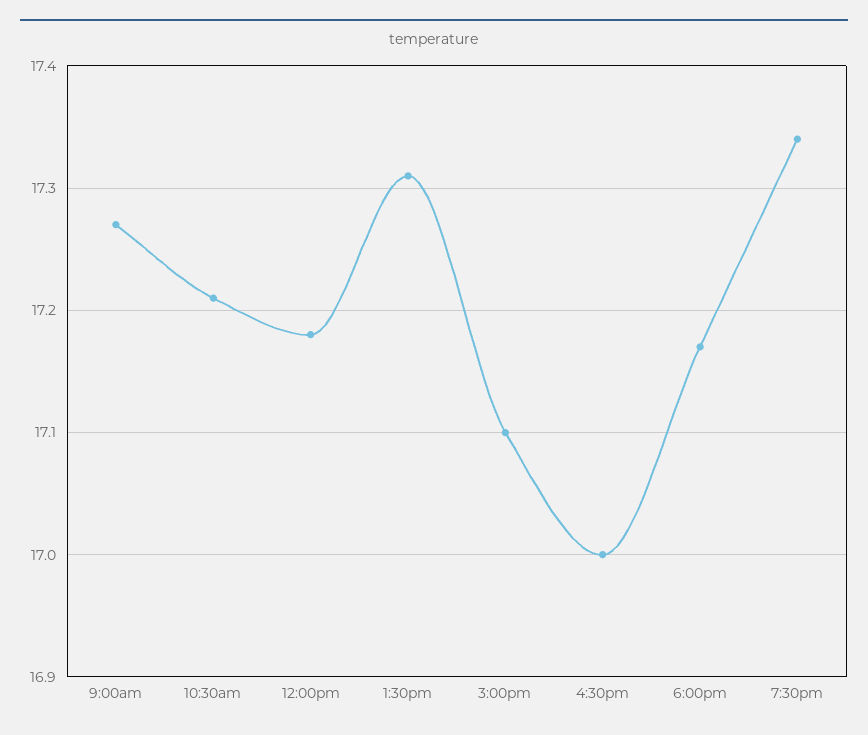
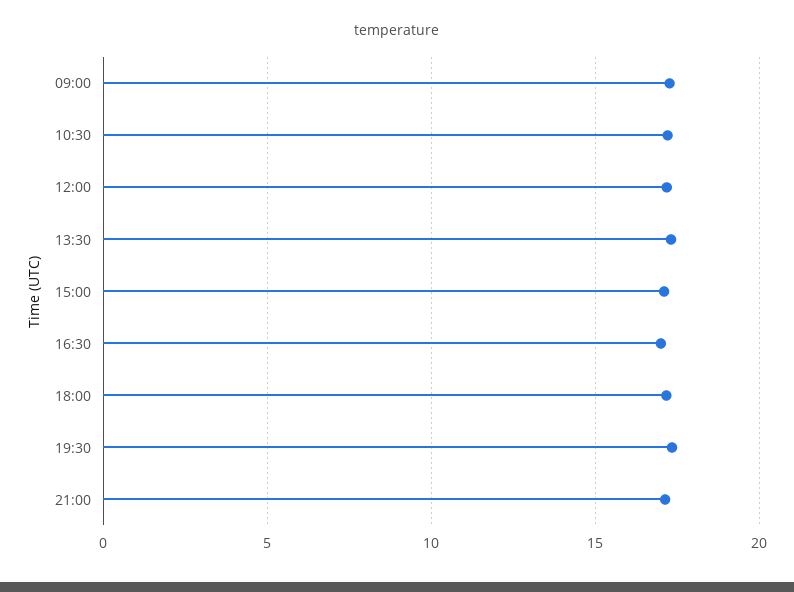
21:00: none -> 17

